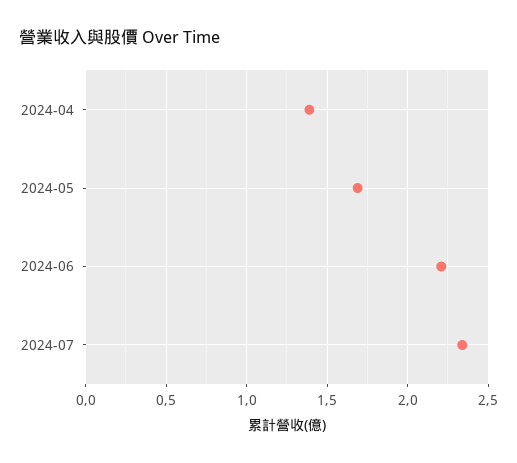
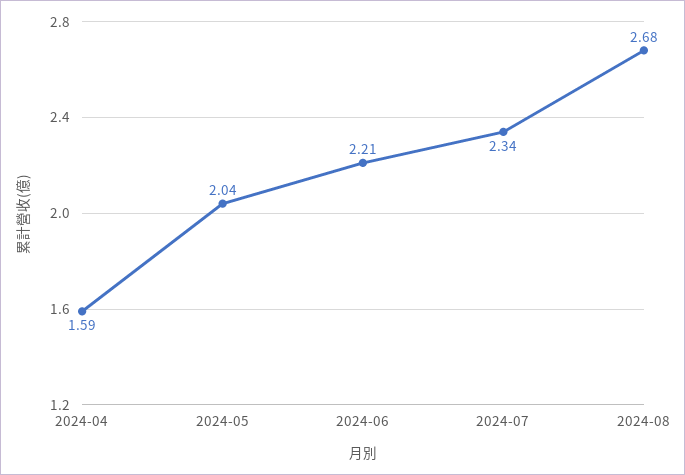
2024-04: 1.4 -> 1.59
2024-05: 1.7 -> 2.04
2024-08: none -> 2.68

